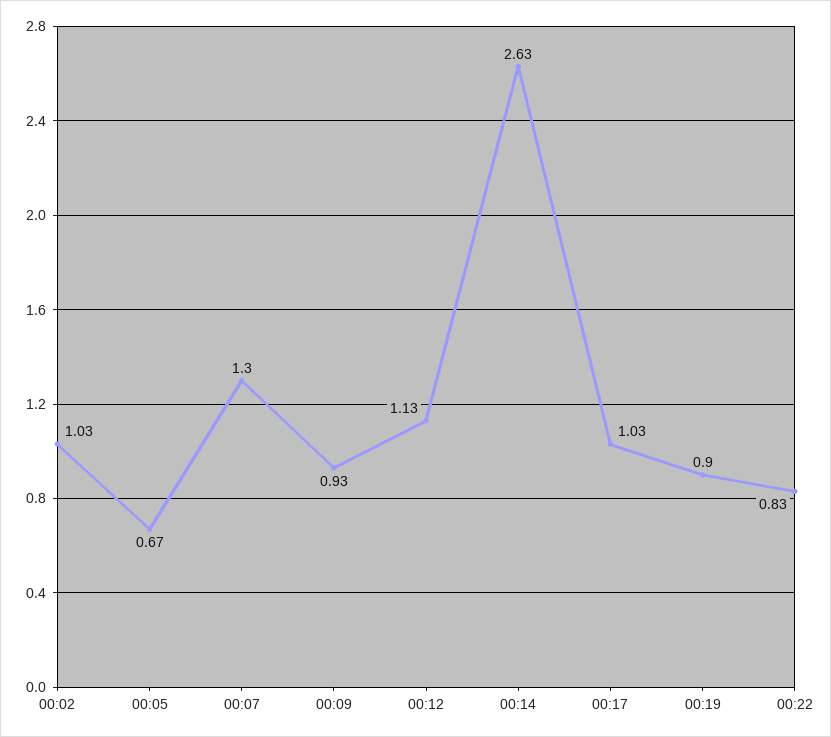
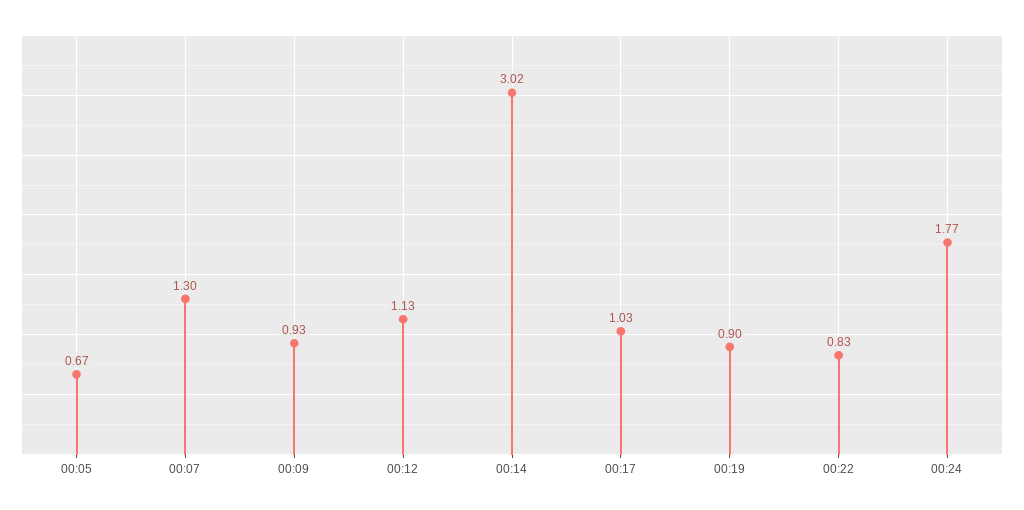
00:02: 1.03 -> none
00:14: 2.63 -> 3.02
00:24: none -> 1.77

